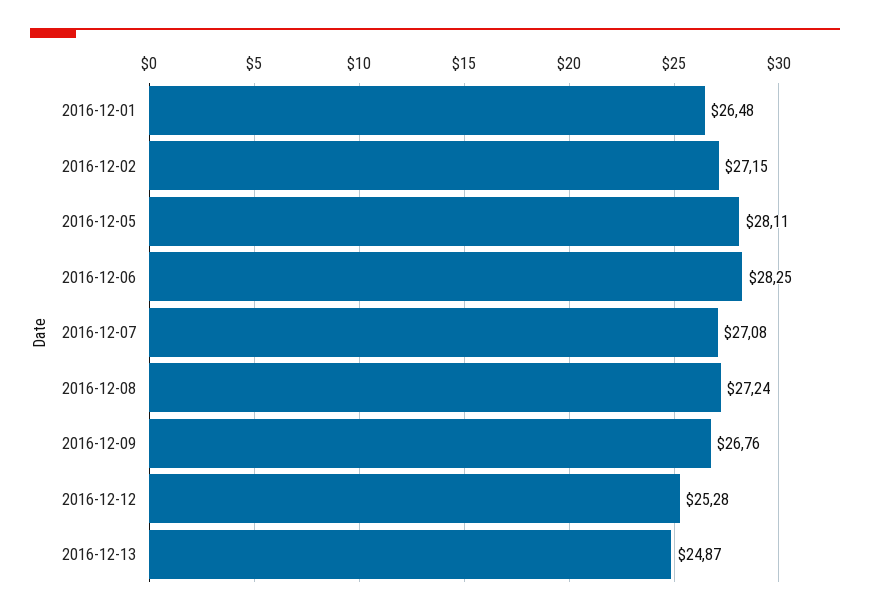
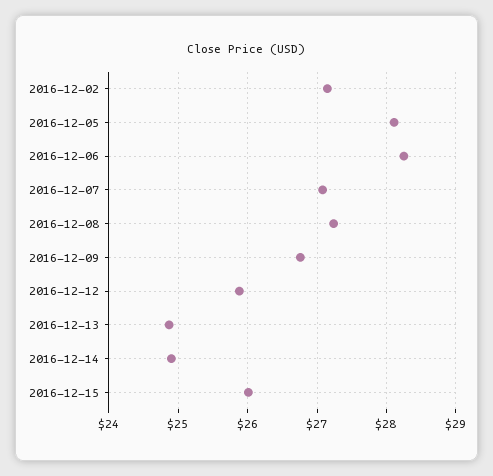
2016-12-01: 26.48 -> none
2016-12-12: 25.28 -> 25.9
2016-12-14: none -> 24.9
2016-12-15: none -> 26

